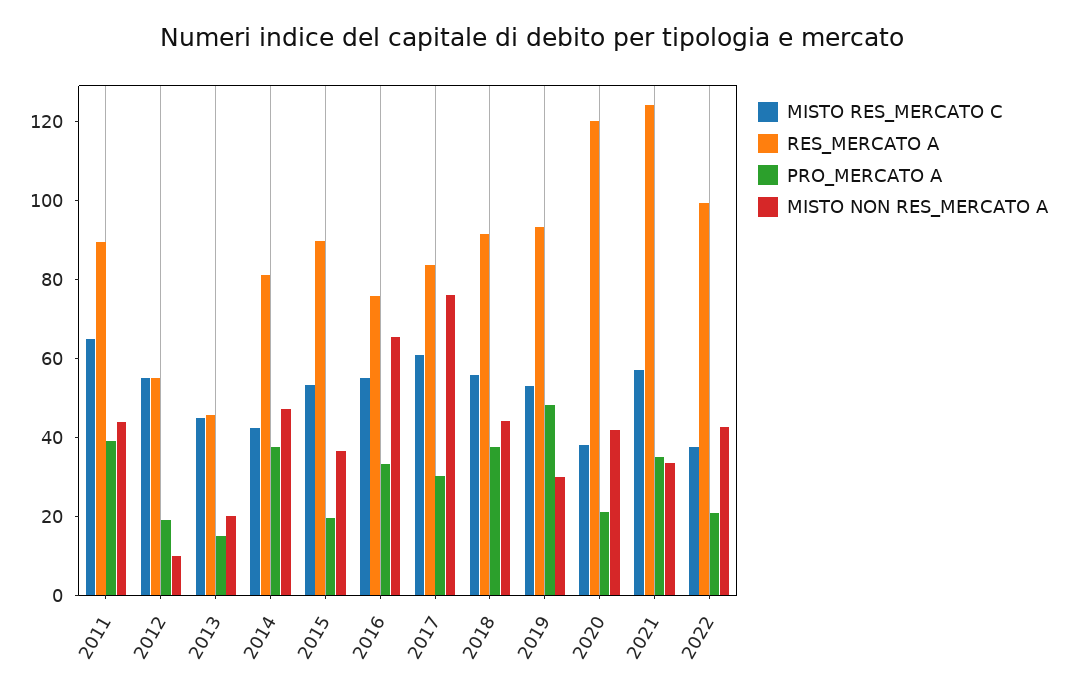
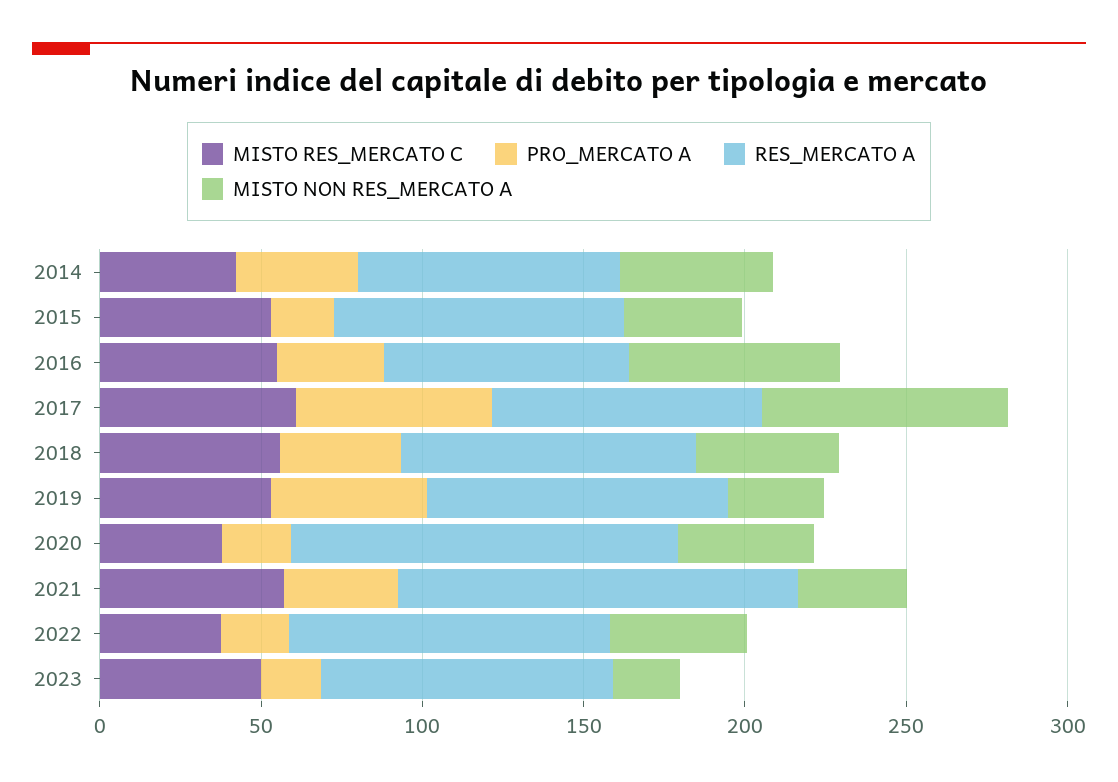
MISTO RES_MERCATO C, 2011: 65 -> none
RES_MERCATO A, 2011: 90 -> none
PRO_MERCATO A, 2011: 40 -> none
MISTO NON RES_MERCATO A, 2011: 45 -> none
MISTO RES_MERCATO C, 2012: 55 -> none
RES_MERCATO A, 2012: 55 -> none
PRO_MERCATO A, 2012: 20 -> none
MISTO NON RES_MERCATO A, 2012: 10 -> none
MISTO RES_MERCATO C, 2013: 45 -> none
RES_MERCATO A, 2013: 45 -> none
PRO_MERCATO A, 2013: 15 -> none
MISTO NON RES_MERCATO A, 2013: 20 -> none
PRO_MERCATO A, 2017: 30 -> 60
MISTO RES_MERCATO C, 2023: none -> 50
PRO_MERCATO A, 2023: none -> 20
RES_MERCATO A, 2023: none -> 90
MISTO NON RES_MERCATO A, 2023: none -> 20

